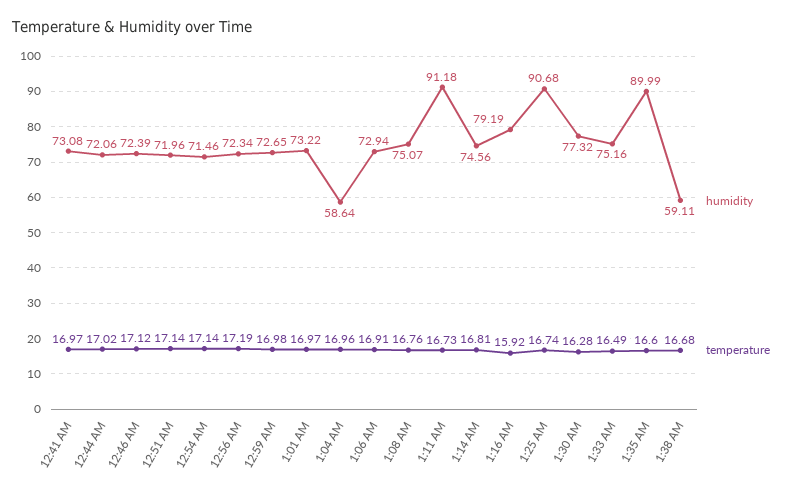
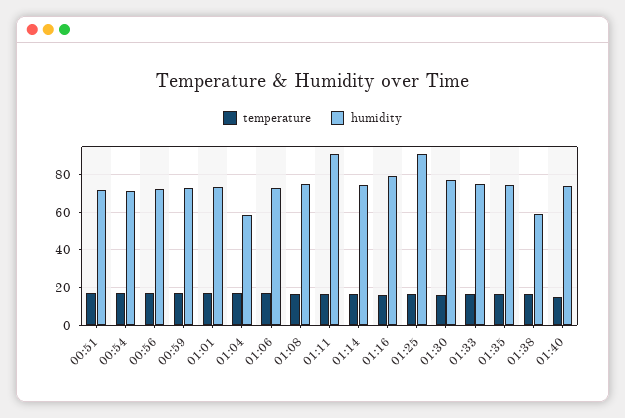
humidity, 12:41 AM: 73.08 -> none
temperature, 12:41 AM: 16.97 -> none
humidity, 12:44 AM: 72.06 -> none
temperature, 12:44 AM: 17.02 -> none
humidity, 12:46 AM: 72.39 -> none
temperature, 12:46 AM: 17.12 -> none
humidity, 1:35 AM: 89.99 -> 75
temperature, 01:40: none -> 15
humidity, 01:40: none -> 75

